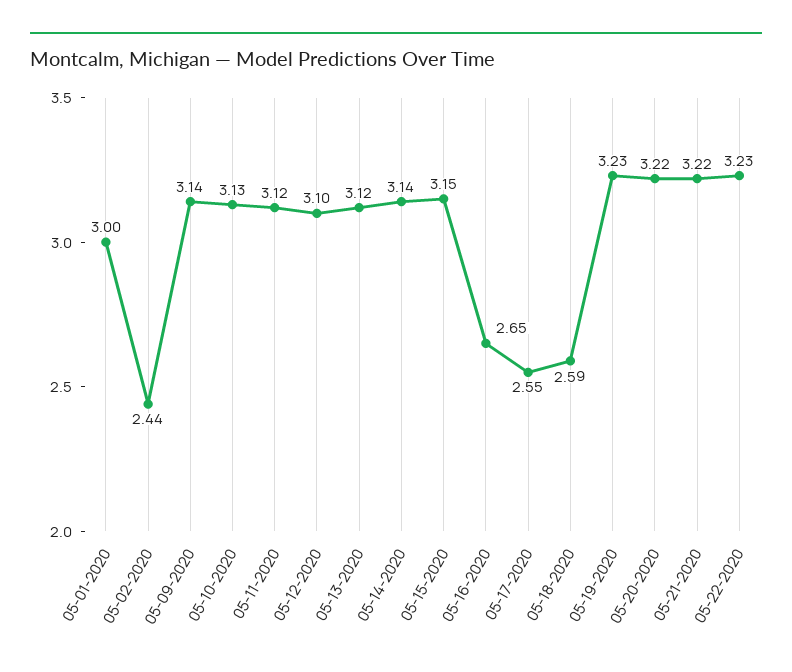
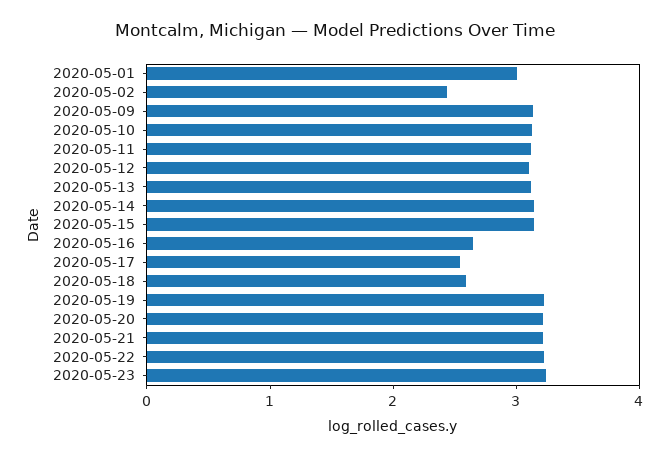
2020-05-23: none -> 3.2

